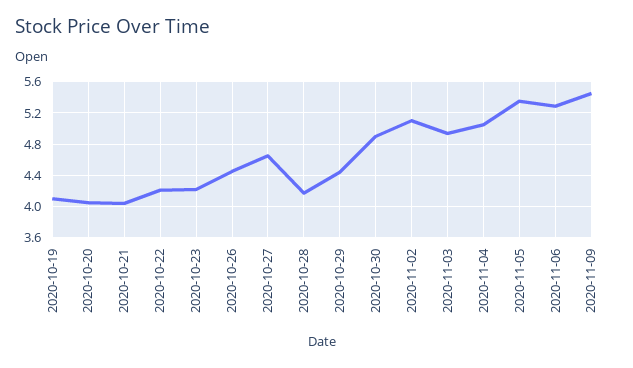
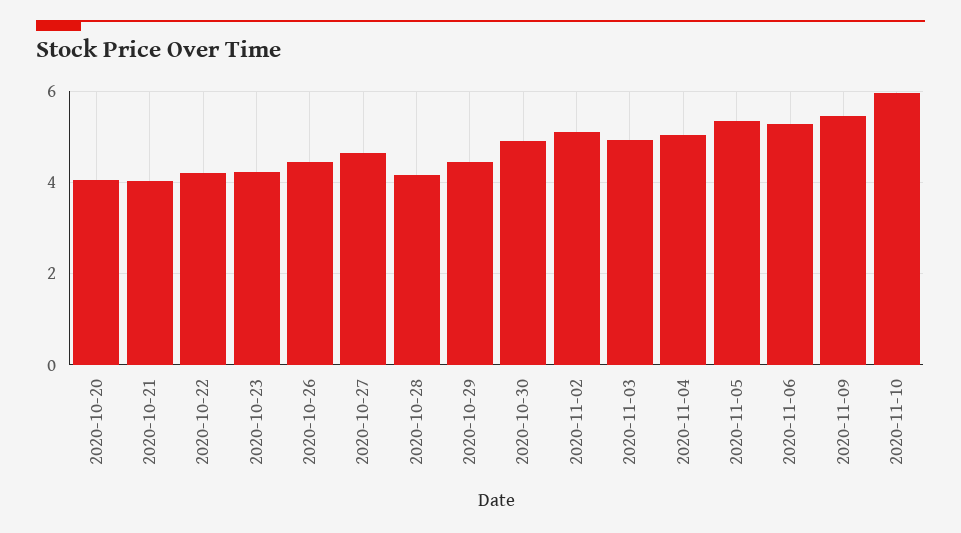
2020-10-19: 4.1 -> none
2020-11-10: none -> 6

